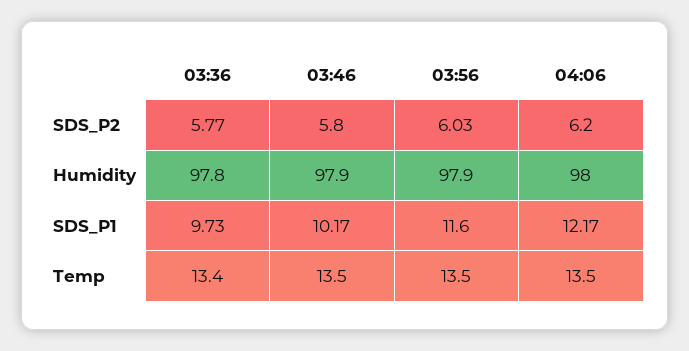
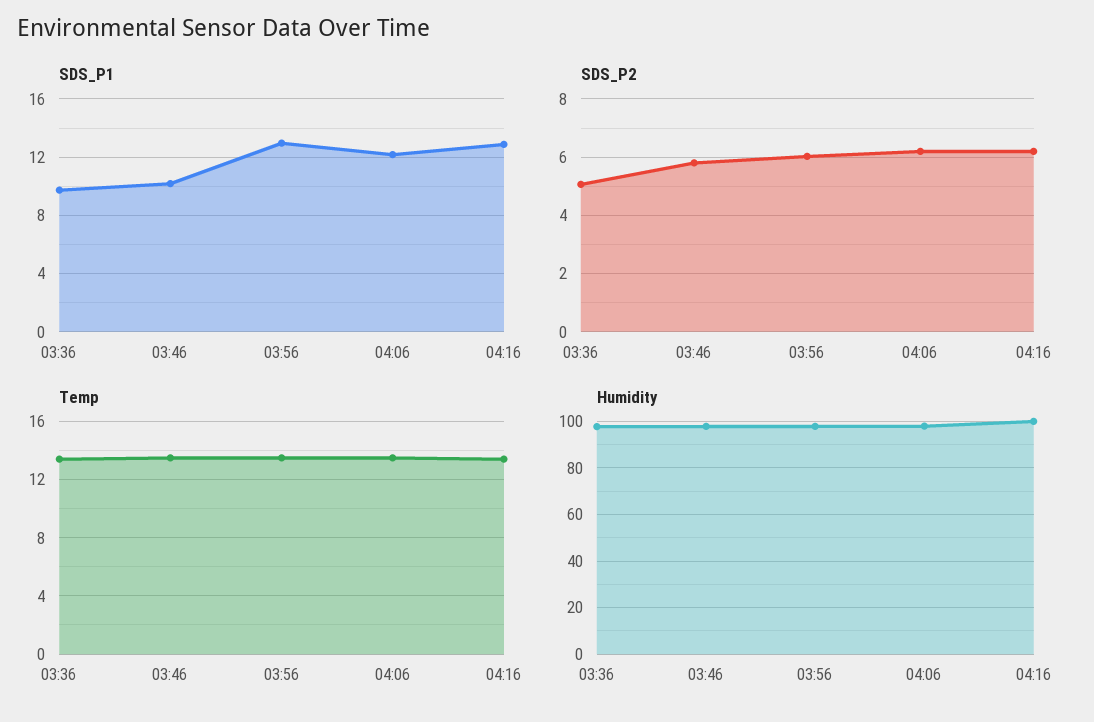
SDS_P2, 03:36: 5.77 -> 5
SDS_P1, 03:56: 11.6 -> 13
SDS_P1, 04:16: none -> 13
SDS_P2, 04:16: none -> 6.25
Temp, 04:16: none -> 13.5
Humidity, 04:16: none -> 100

